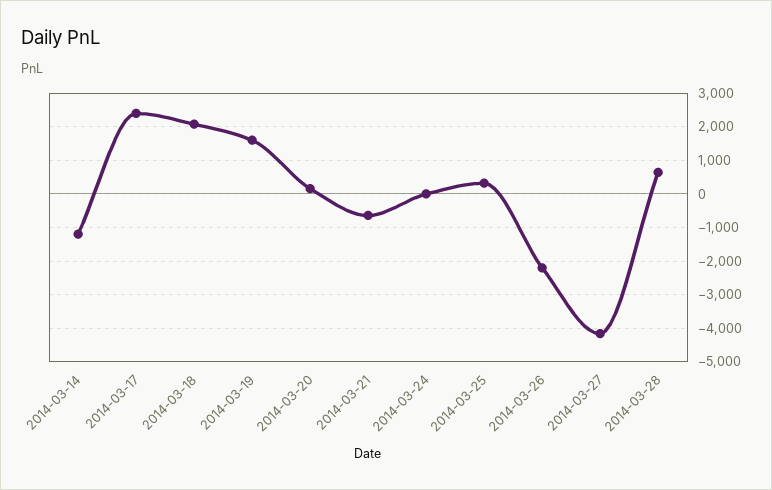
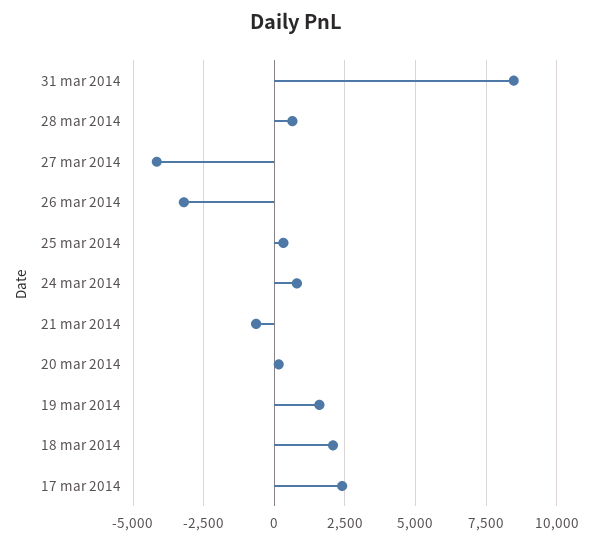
2014-03-14: -1200 -> none
2014-03-24: 0 -> 750
2014-03-26: -2200 -> -3250
31 mar 2014: none -> 8500

